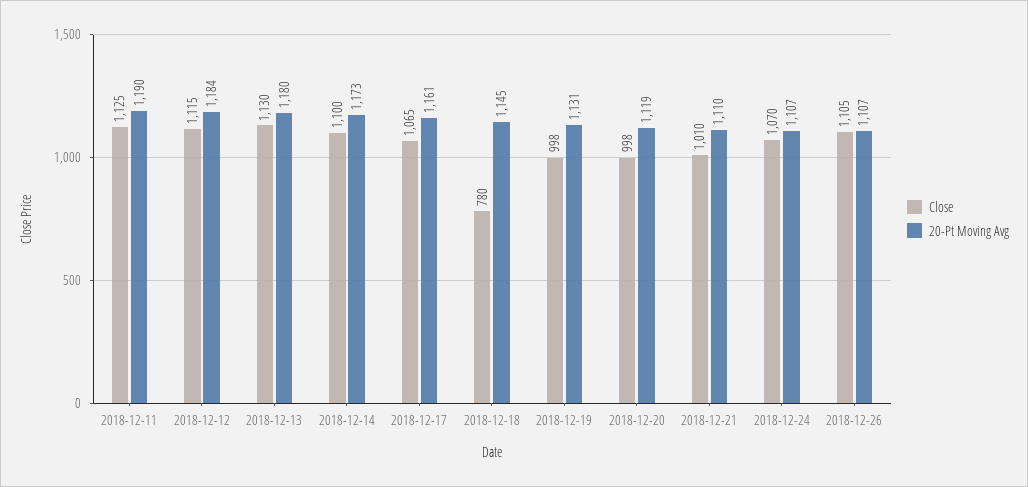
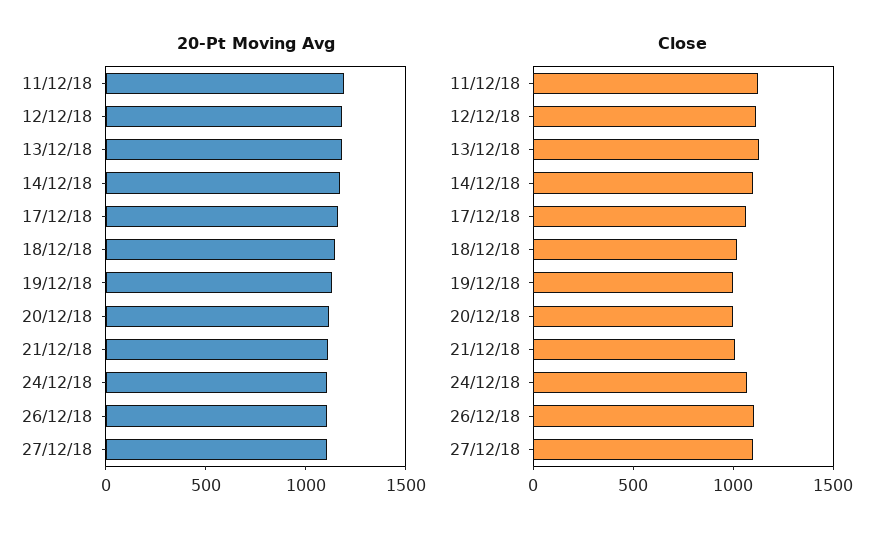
Close, 2018-12-18: 780 -> 1000
20-Pt Moving Avg, 27/12/18: none -> 1100
Close, 27/12/18: none -> 1100

